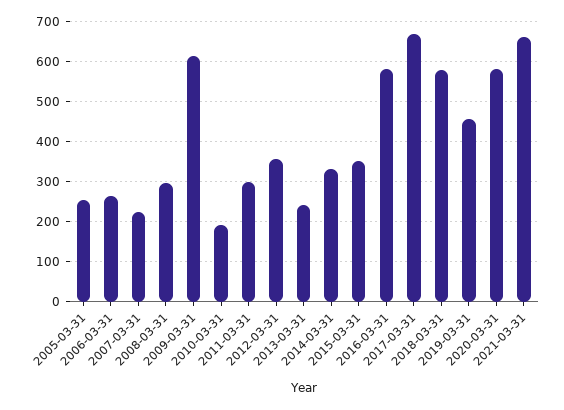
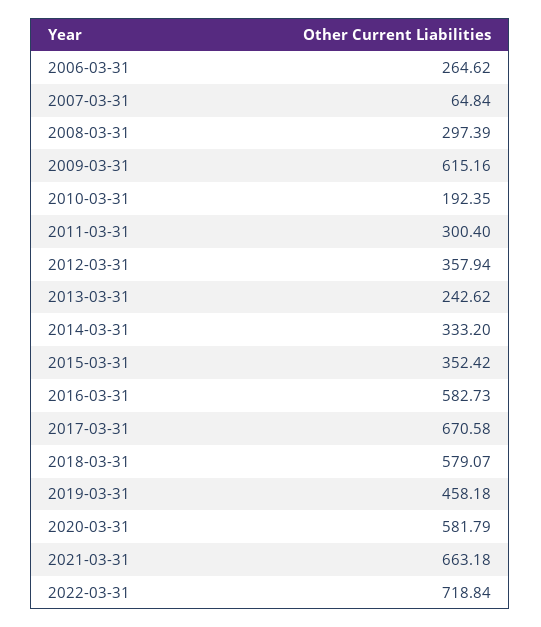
2005-03-31: 260 -> none
2007-03-31: 220 -> 64.84
2022-03-31: none -> 718.84

